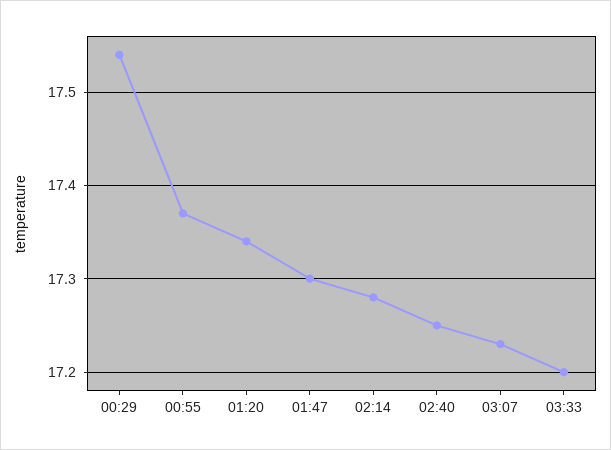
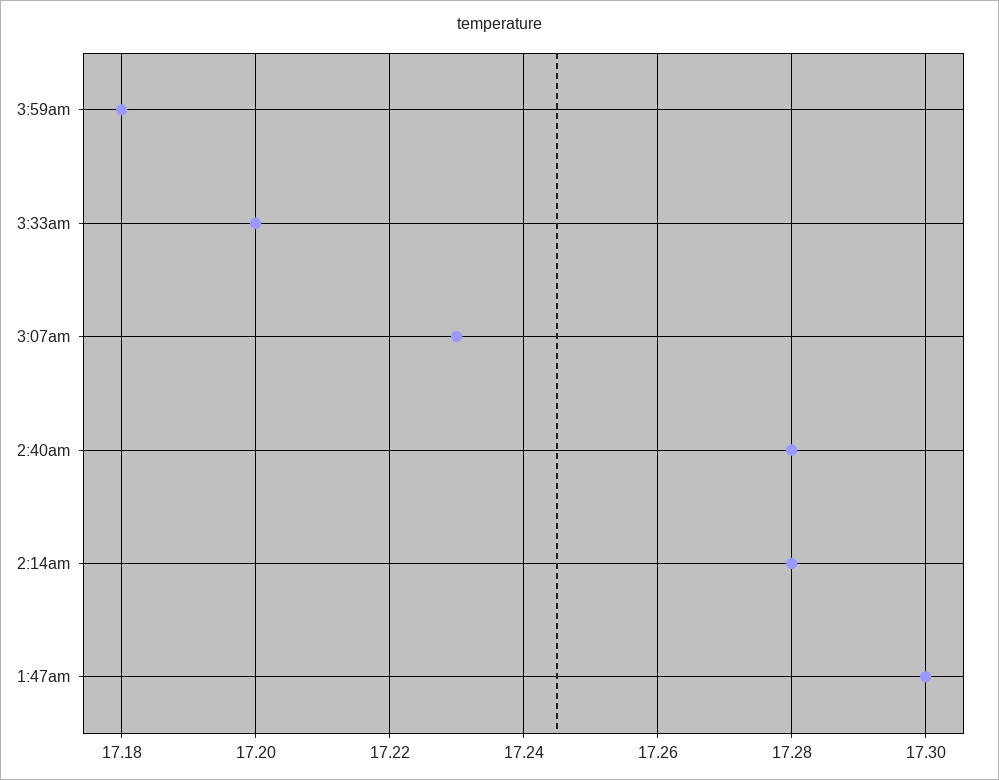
00:29: 17.54 -> none
00:55: 17.37 -> none
01:20: 17.34 -> none
02:40: 17.25 -> 17.28
3:59am: none -> 17.18

